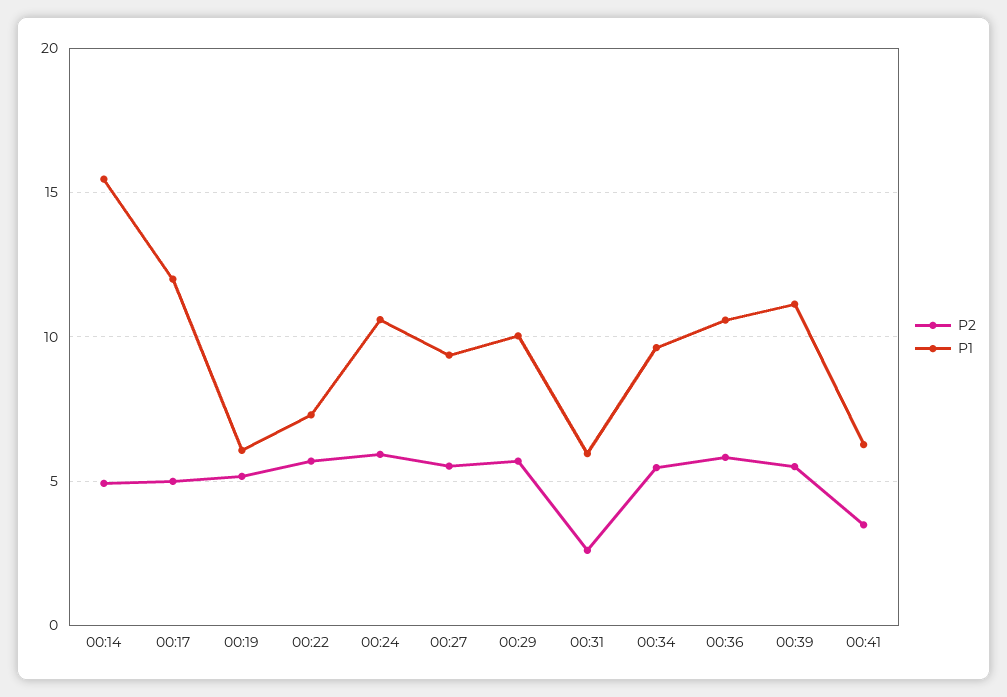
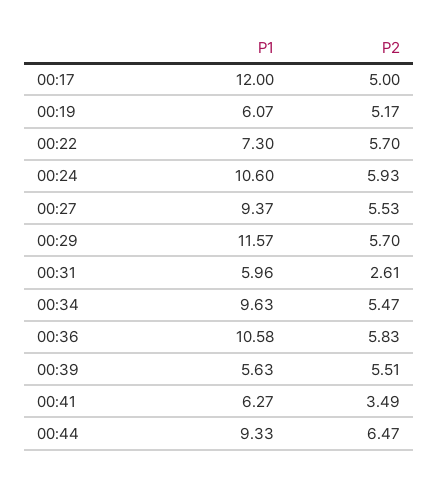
P2, 00:14: 5 -> none
P1, 00:14: 15.5 -> none
P1, 00:29: 10 -> 11.57
P1, 00:39: 11 -> 5.63
P1, 00:44: none -> 9.33
P2, 00:44: none -> 6.47

